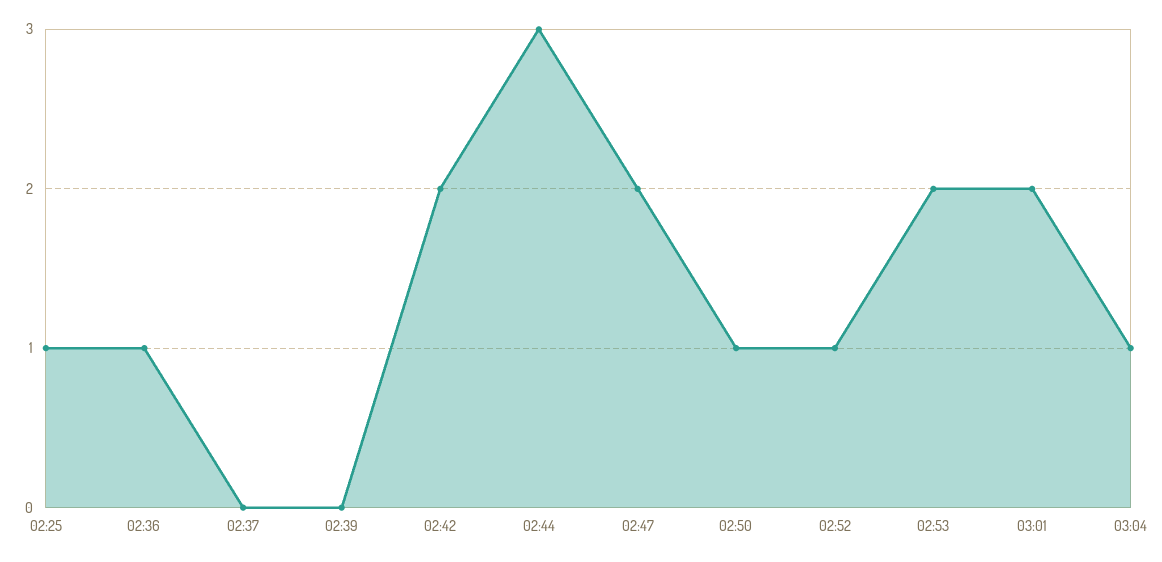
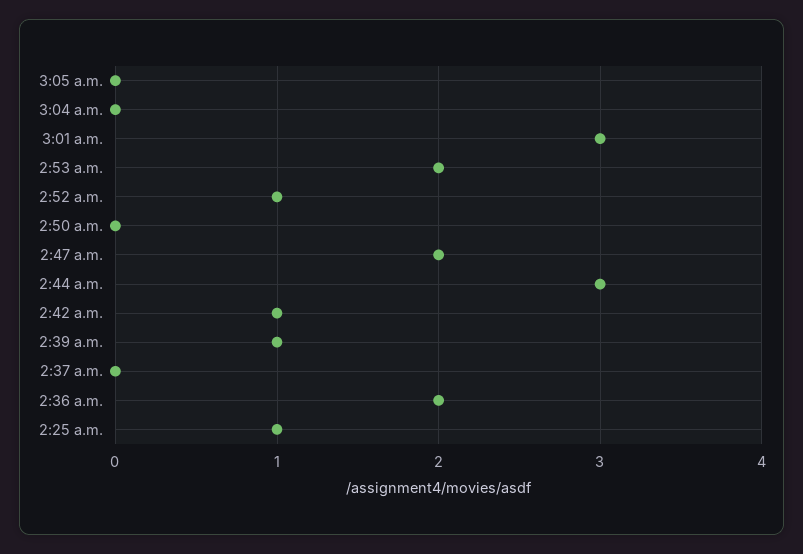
02:36: 1 -> 2
02:39: 0 -> 1
02:42: 2 -> 1
02:50: 1 -> 0
03:01: 2 -> 3
03:04: 1 -> 0
3:05 a.m.: none -> 0

